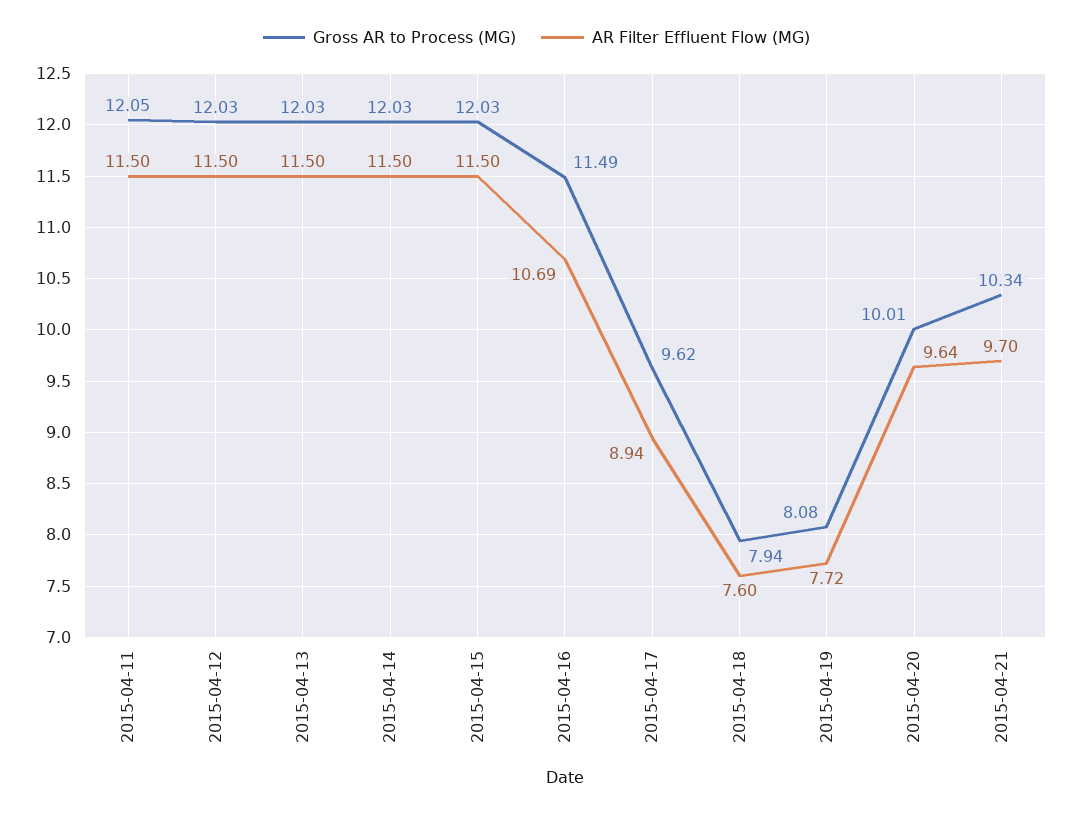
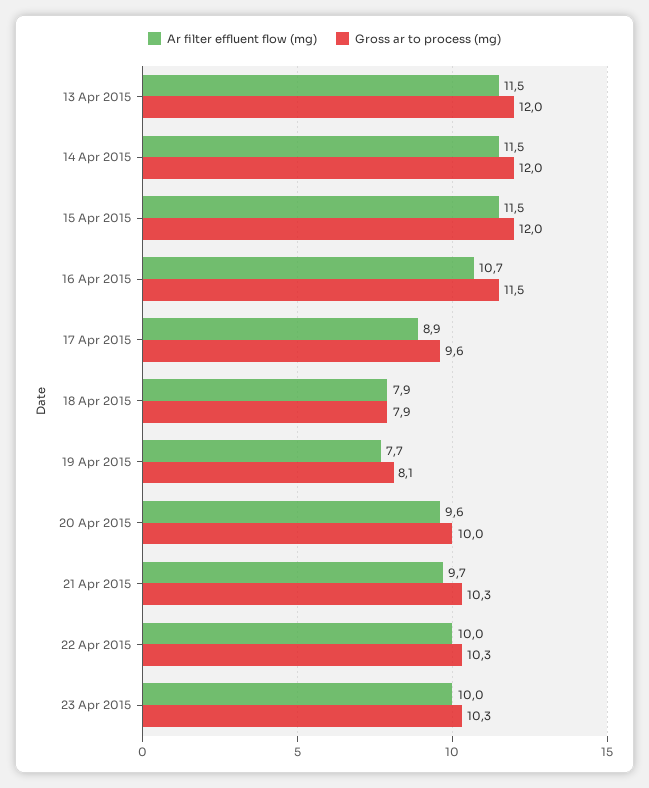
Gross AR to Process (MG), 2015-04-11: 12.05 -> none
AR Filter Effluent Flow (MG), 2015-04-11: 11.5 -> none
Gross AR to Process (MG), 2015-04-12: 12.03 -> none
AR Filter Effluent Flow (MG), 2015-04-12: 11.5 -> none
AR Filter Effluent Flow (MG), 2015-04-18: 7.6 -> 7.9
AR Filter Effluent Flow (MG), 22 Apr 2015: none -> 10
Gross AR to Process (MG), 22 Apr 2015: none -> 10.3
AR Filter Effluent Flow (MG), 23 Apr 2015: none -> 10
Gross AR to Process (MG), 23 Apr 2015: none -> 10.3

